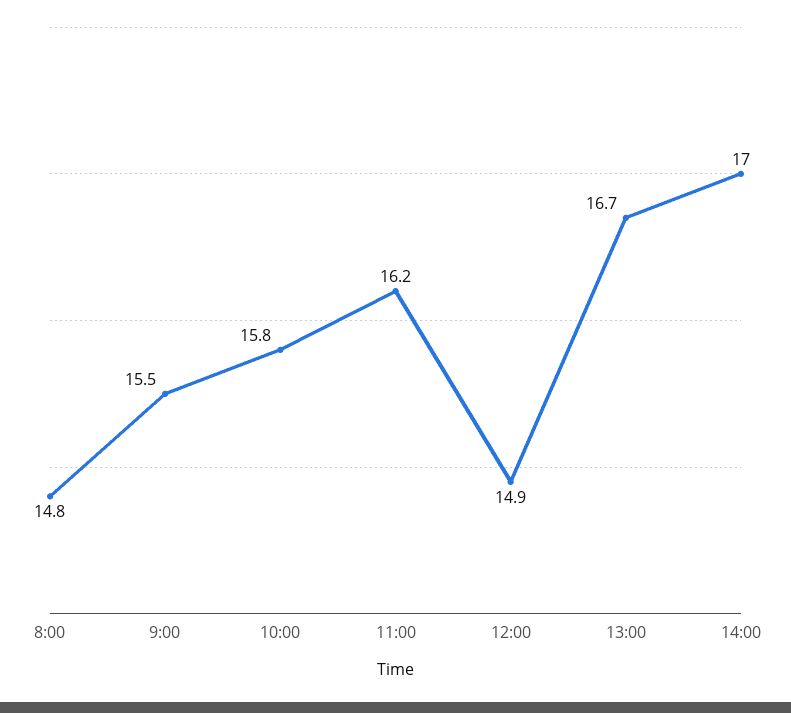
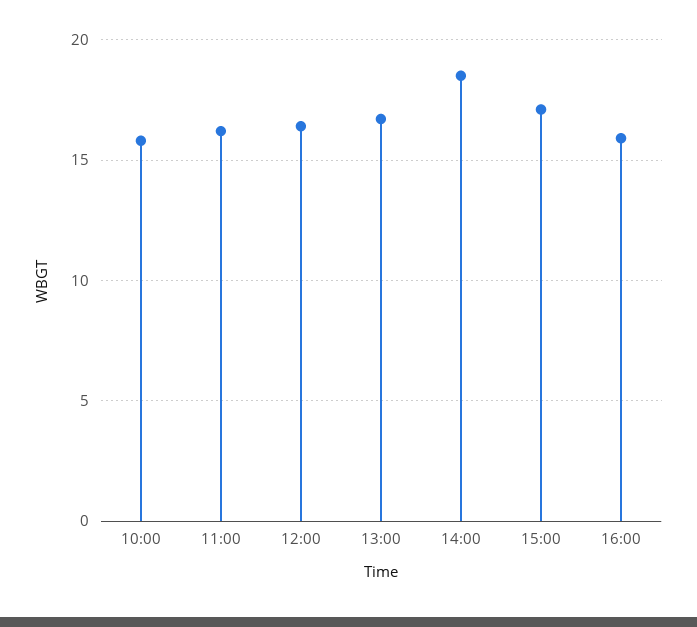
8:00: 14.8 -> none
9:00: 15.5 -> none
12:00: 14.9 -> 16.5
14:00: 17 -> 18.5
15:00: none -> 17
16:00: none -> 16

